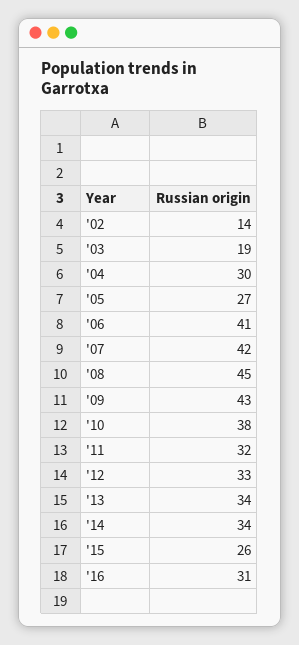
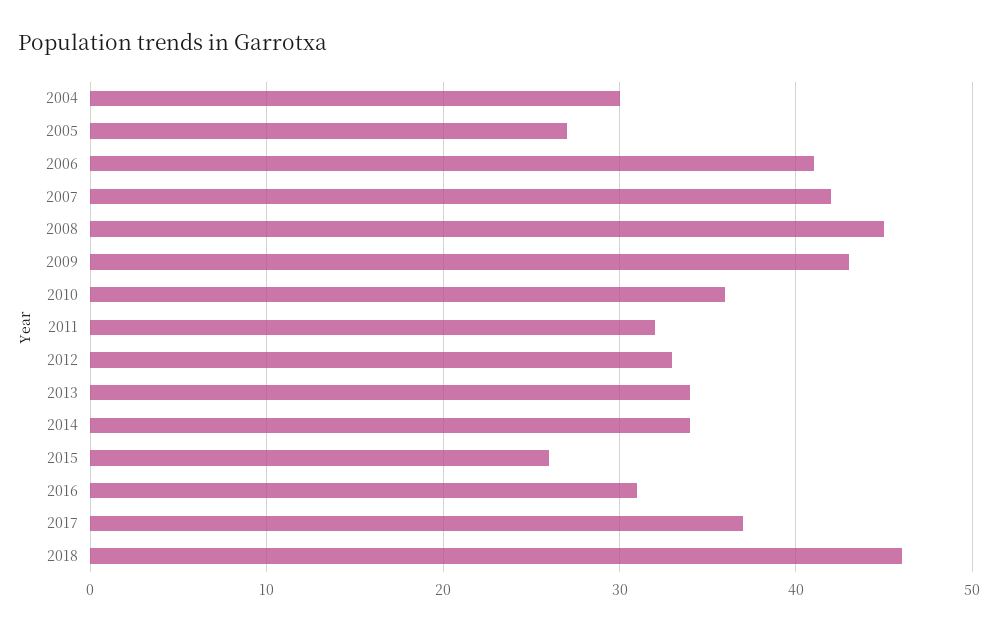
'02: 14 -> none
'03: 19 -> none
'10: 38 -> 36
2017: none -> 37
2018: none -> 46

